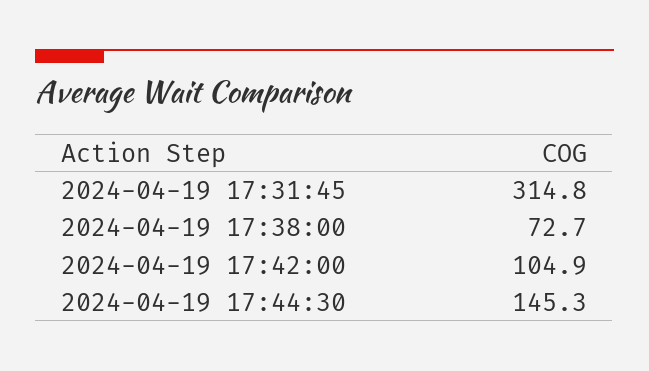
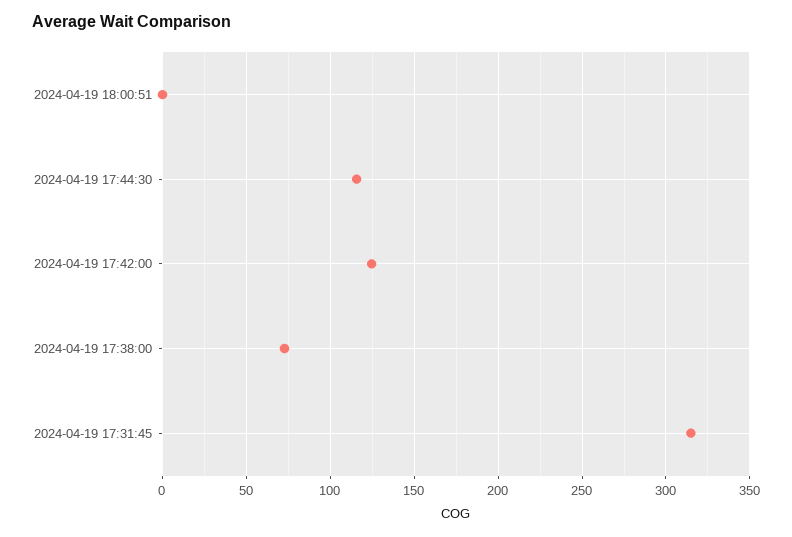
2024-04-19 17:42:00: 104.9 -> 125
2024-04-19 17:44:30: 145.3 -> 115
2024-04-19 18:00:51: none -> 0

